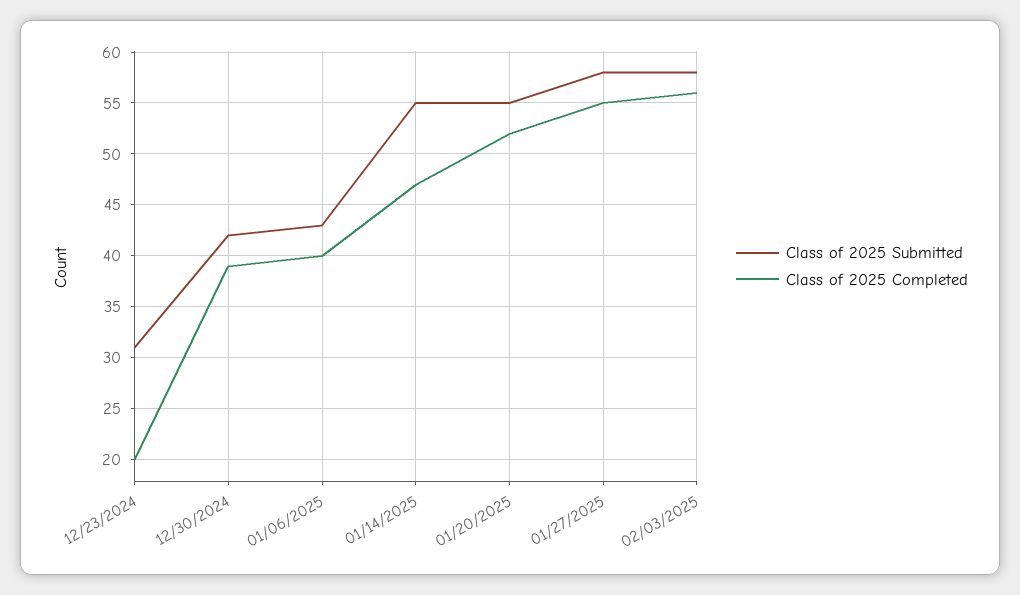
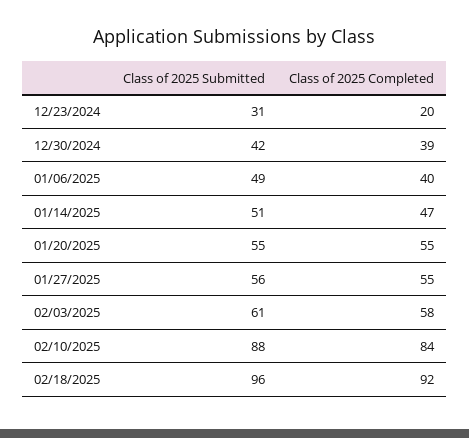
Class of 2025 Submitted, 01/06/2025: 43 -> 49
Class of 2025 Submitted, 01/14/2025: 55 -> 51
Class of 2025 Completed, 01/20/2025: 52 -> 55
Class of 2025 Submitted, 01/27/2025: 58 -> 56
Class of 2025 Submitted, 02/03/2025: 58 -> 61
Class of 2025 Completed, 02/03/2025: 56 -> 58
Class of 2025 Submitted, 02/10/2025: none -> 88
Class of 2025 Completed, 02/10/2025: none -> 84
Class of 2025 Submitted, 02/18/2025: none -> 96
Class of 2025 Completed, 02/18/2025: none -> 92

